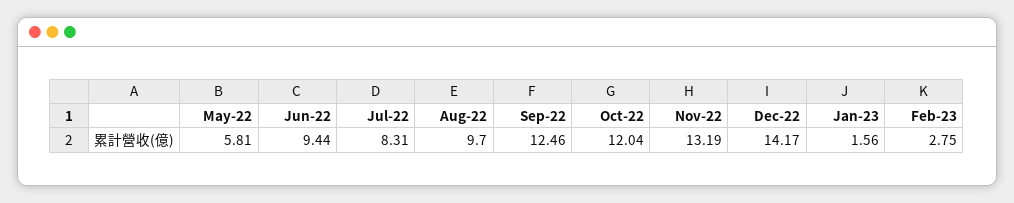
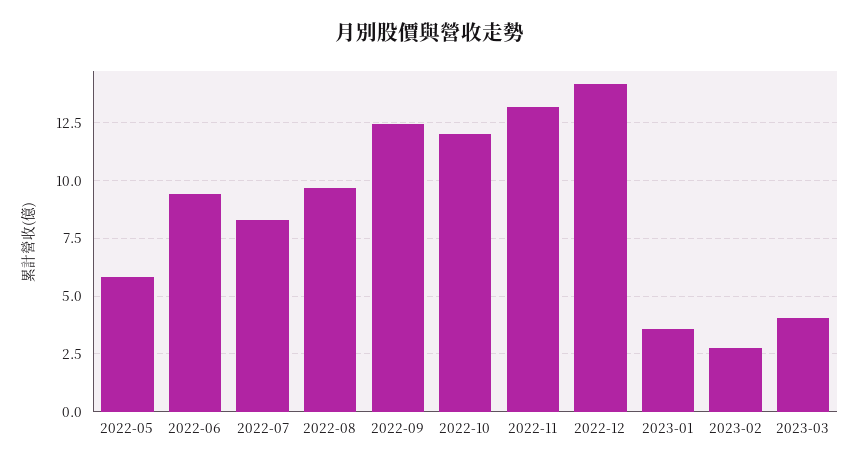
Jan-23: 1.56 -> 3.5
2023-03: none -> 4

